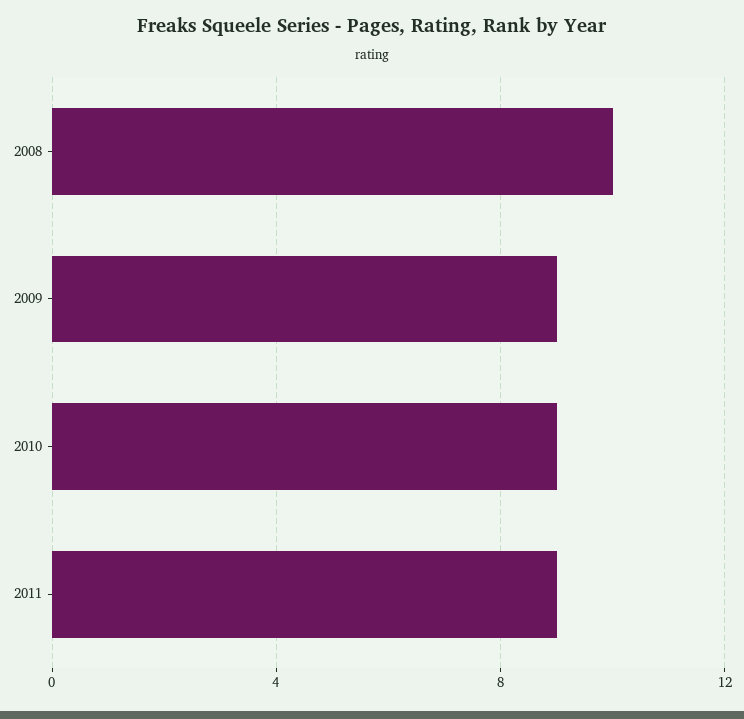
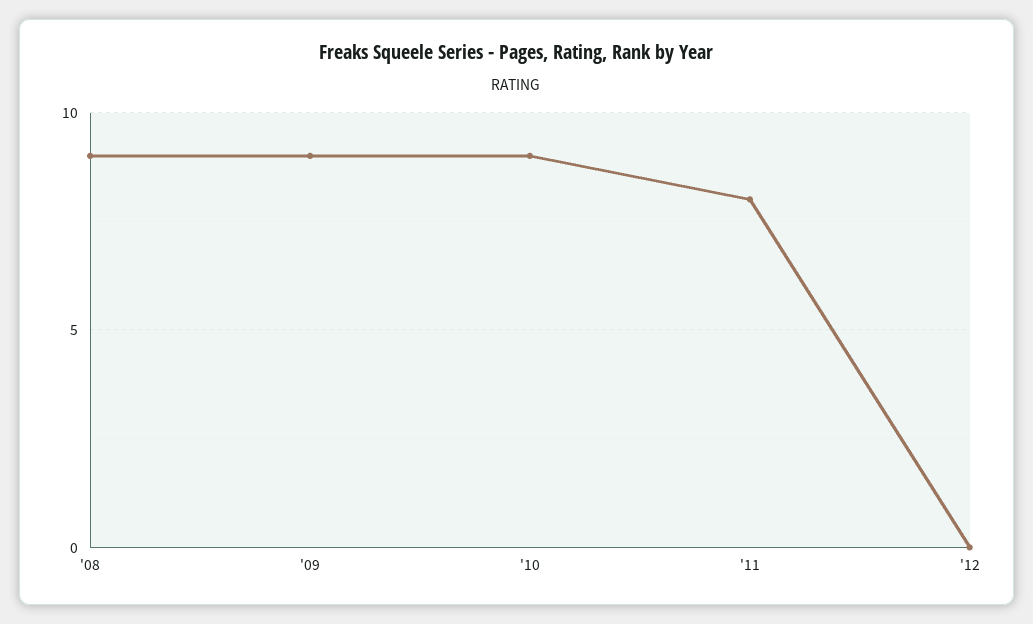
2008: 10 -> 9
2011: 9 -> 8
'12: none -> 0

